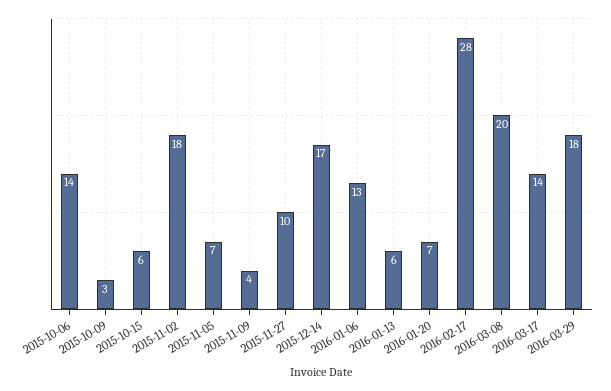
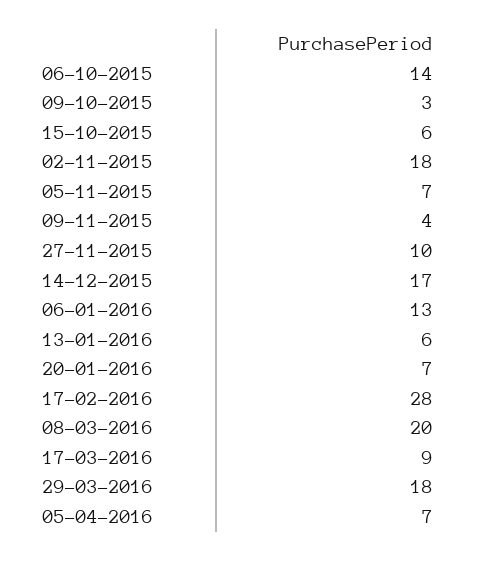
2016-03-17: 14 -> 9
05-04-2016: none -> 7

